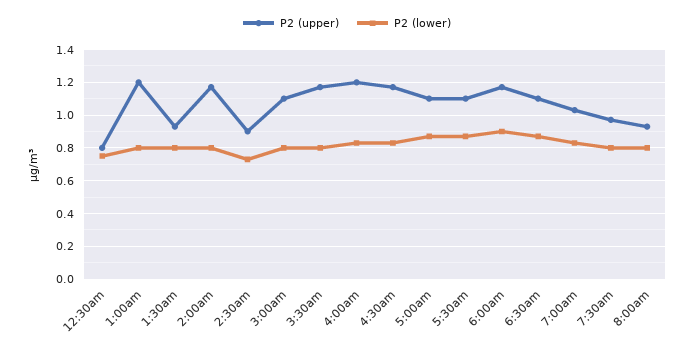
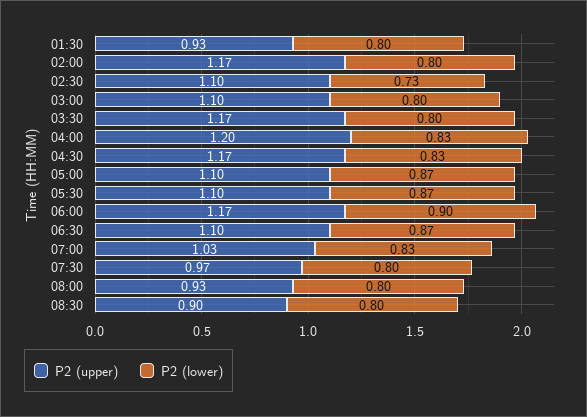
P2 (upper), 12:30am: 0.8 -> none
P2 (lower), 12:30am: 0.75 -> none
P2 (upper), 1:00am: 1.2 -> none
P2 (lower), 1:00am: 0.8 -> none
P2 (upper), 2:30am: 0.9 -> 1.1
P2 (upper), 08:30: none -> 0.9
P2 (lower), 08:30: none -> 0.8

